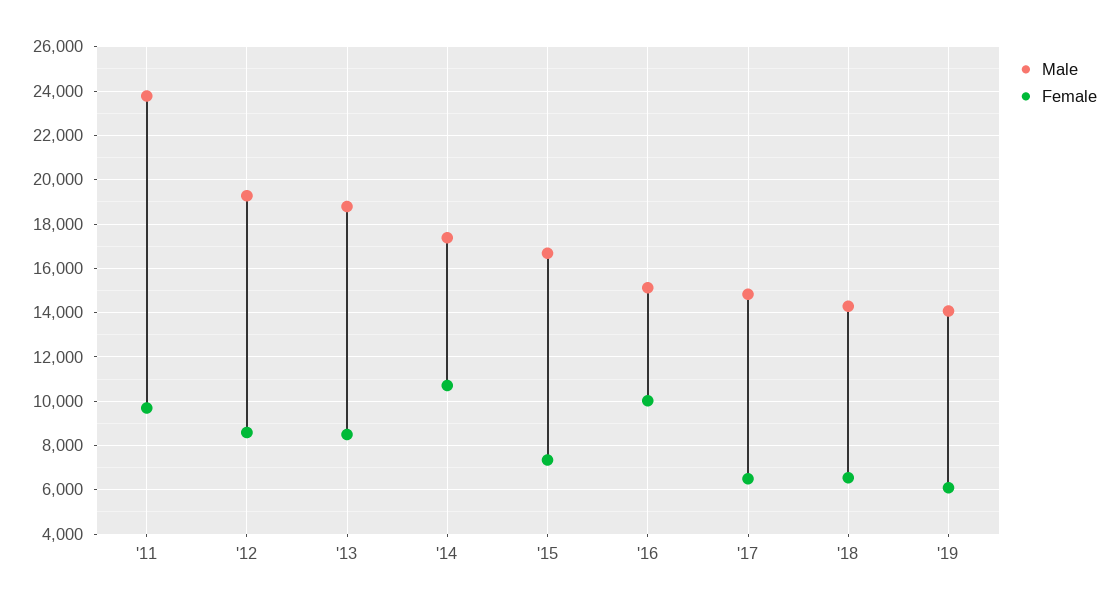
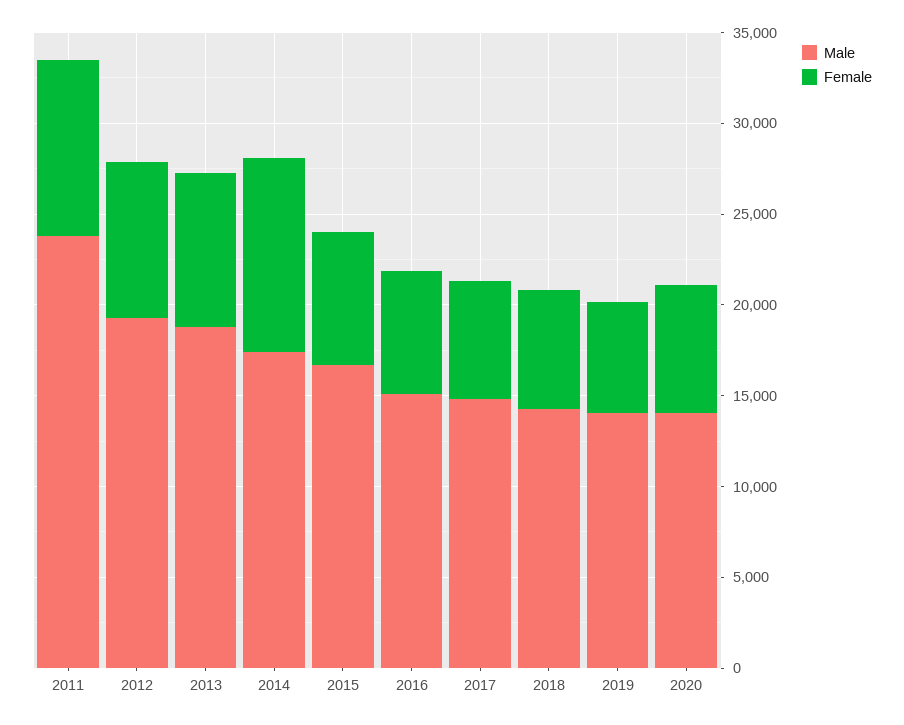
Female, '16: 10000 -> 7000
Male, 2020: none -> 14000
Female, 2020: none -> 7000

